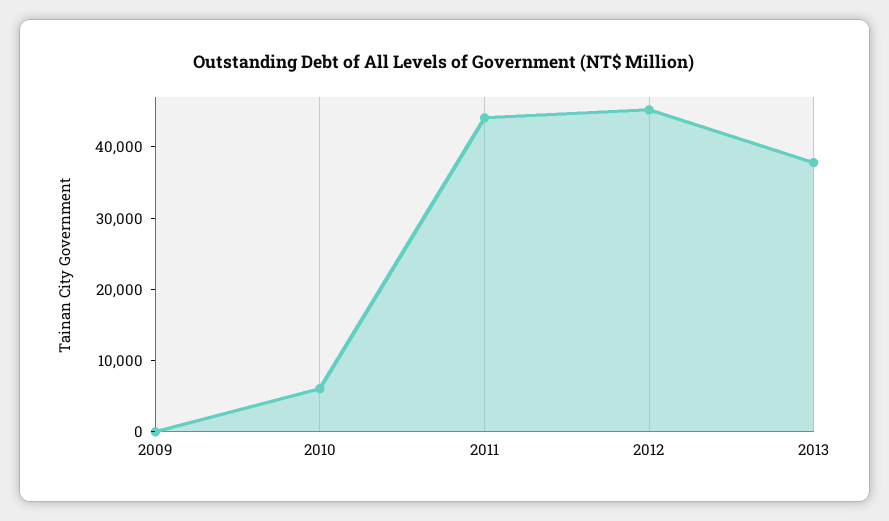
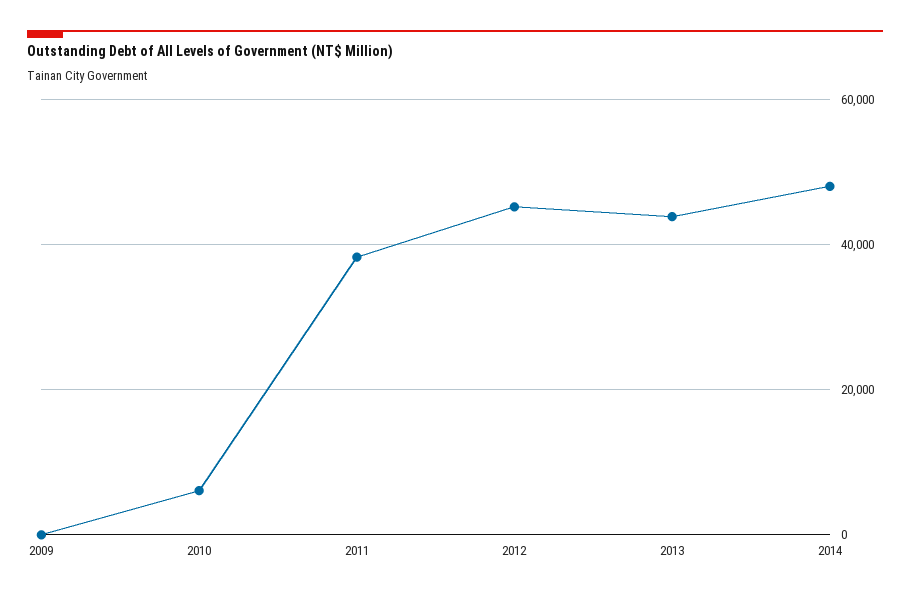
2011: 44000 -> 38000
2013: 38000 -> 44000
2014: none -> 48000

